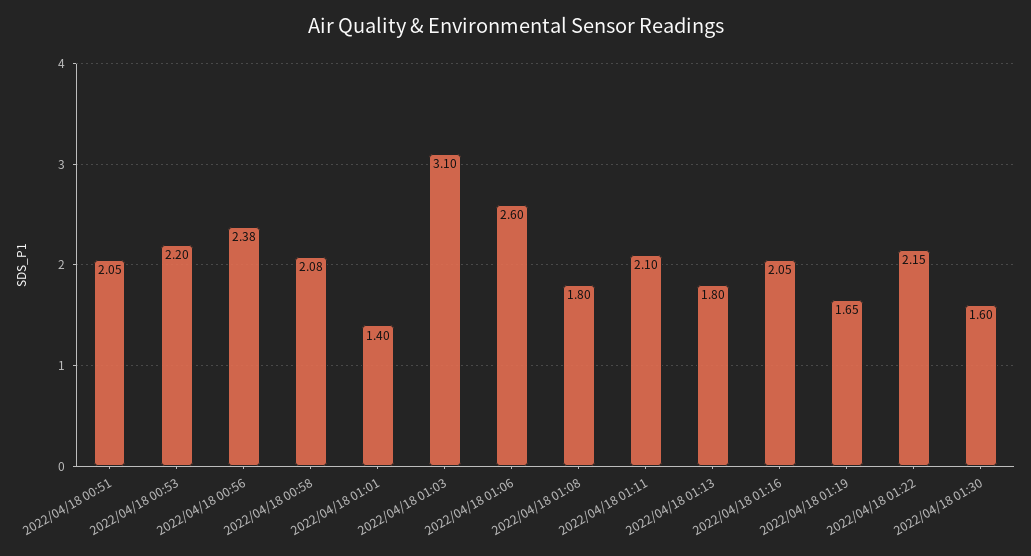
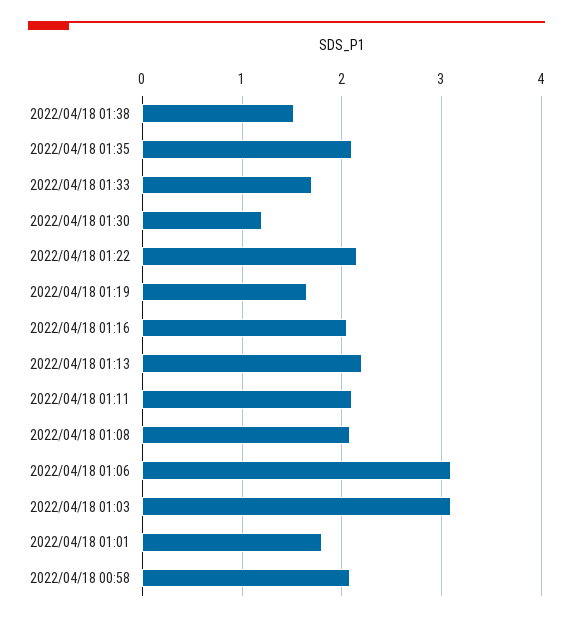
2022/04/18 00:51: 2.05 -> none
2022/04/18 00:53: 2.2 -> none
2022/04/18 00:56: 2.38 -> none
2022/04/18 01:01: 1.4 -> 1.8
2022/04/18 01:06: 2.6 -> 3.1
2022/04/18 01:08: 1.8 -> 2.1
2022/04/18 01:13: 1.8 -> 2.2
2022/04/18 01:30: 1.6 -> 1.2
2022/04/18 01:38: none -> 1.5
2022/04/18 01:35: none -> 2.1
2022/04/18 01:33: none -> 1.7

